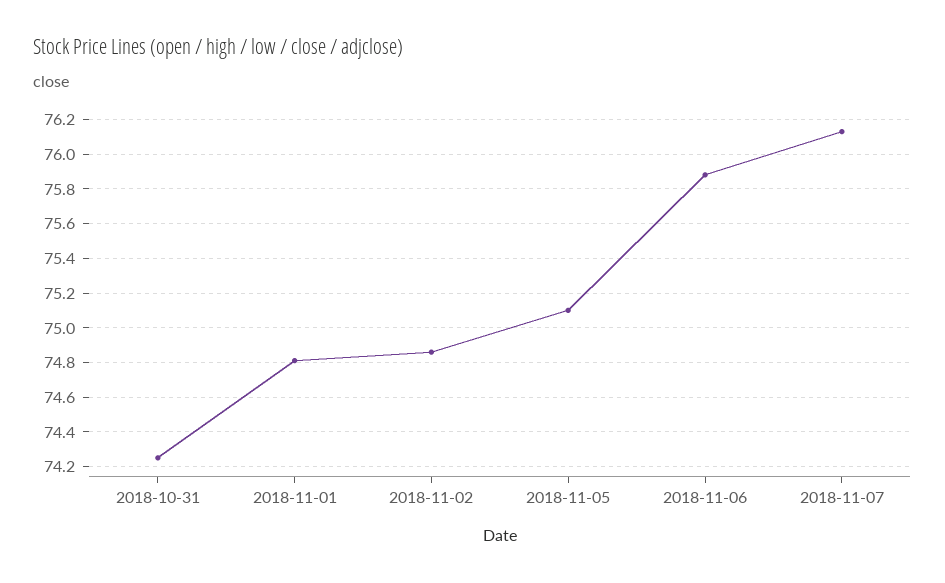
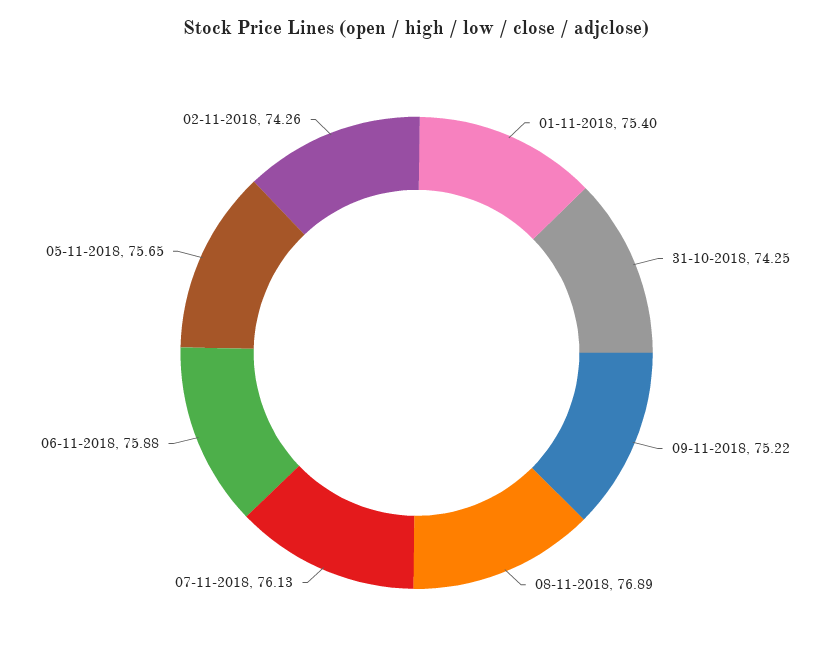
2018-11-01: 74.8 -> 75.4
2018-11-02: 74.85 -> 74.26
2018-11-05: 75.1 -> 75.65
09-11-2018: none -> 75.22
08-11-2018: none -> 76.89

